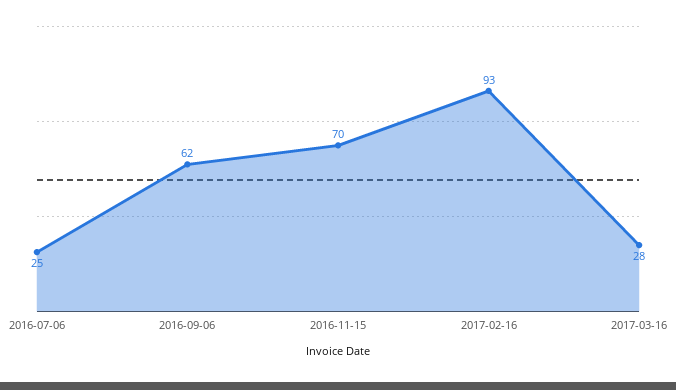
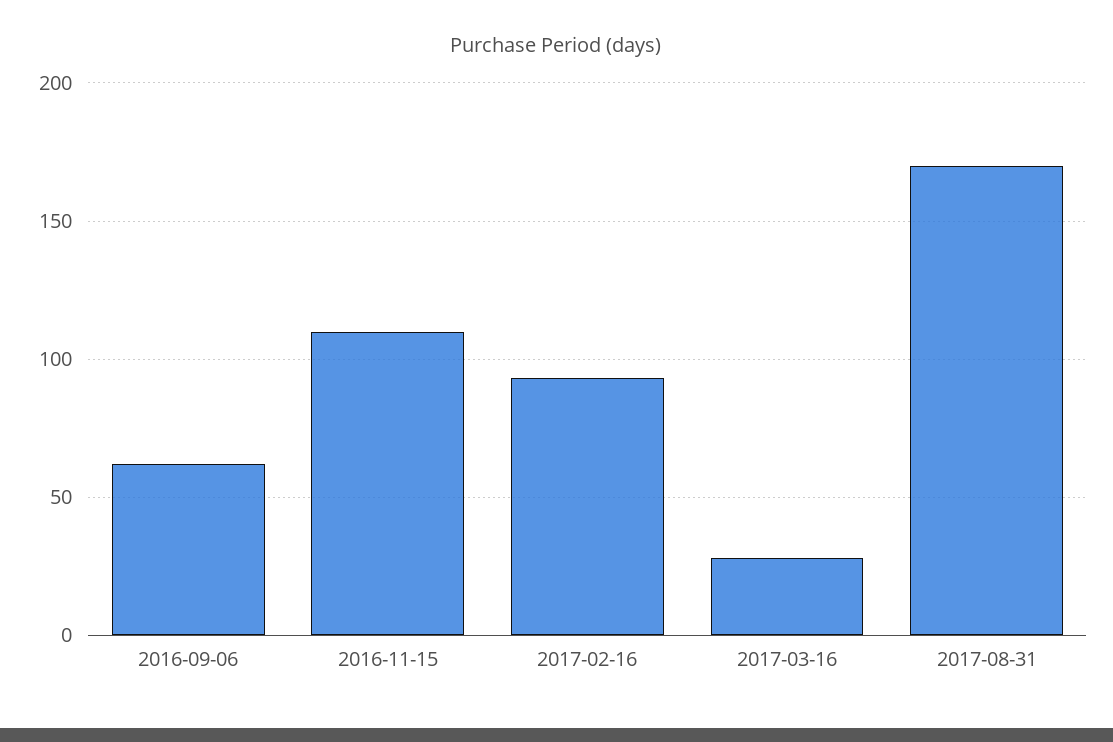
2016-07-06: 25 -> none
2016-11-15: 70 -> 110
2017-08-31: none -> 170

